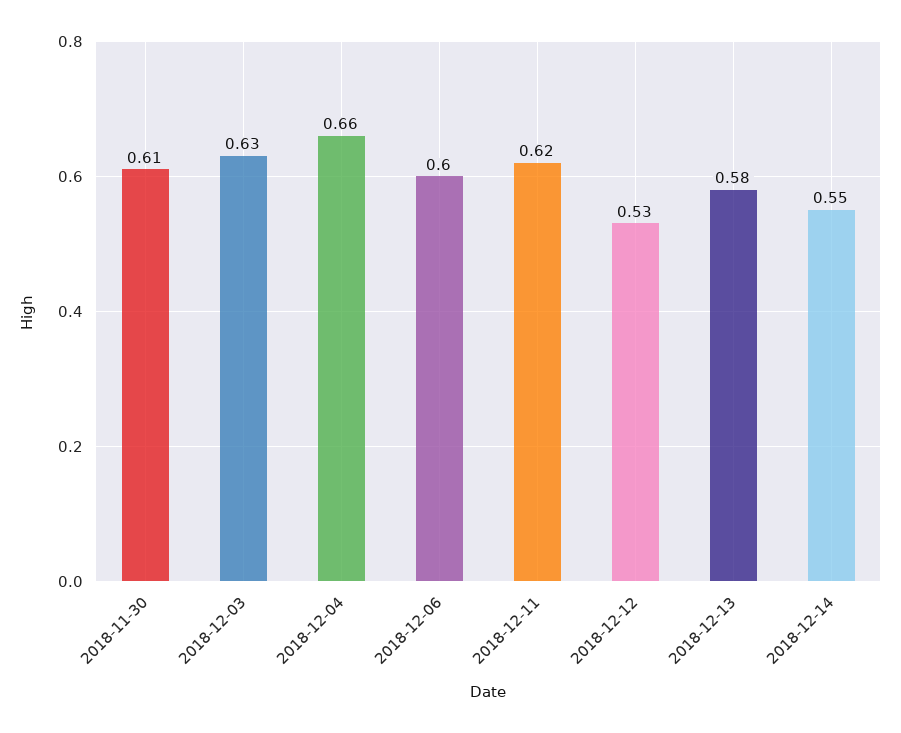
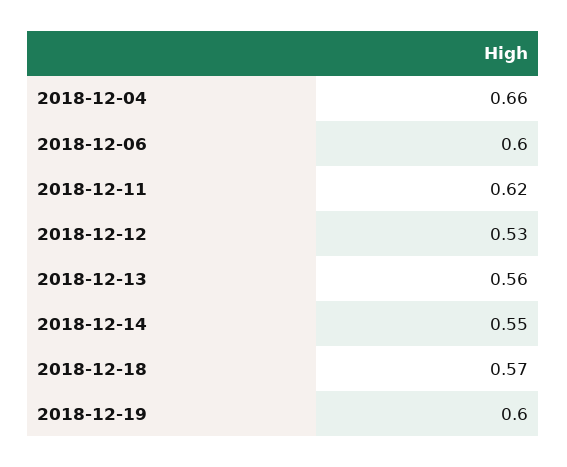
2018-11-30: 0.61 -> none
2018-12-03: 0.63 -> none
2018-12-13: 0.58 -> 0.56
2018-12-18: none -> 0.57
2018-12-19: none -> 0.6

